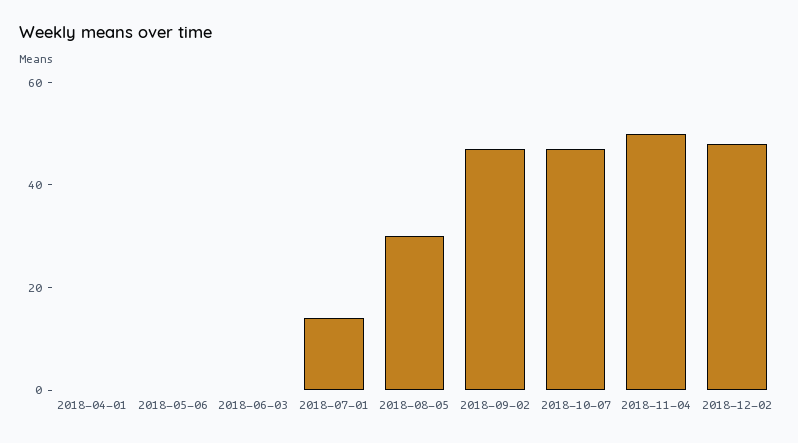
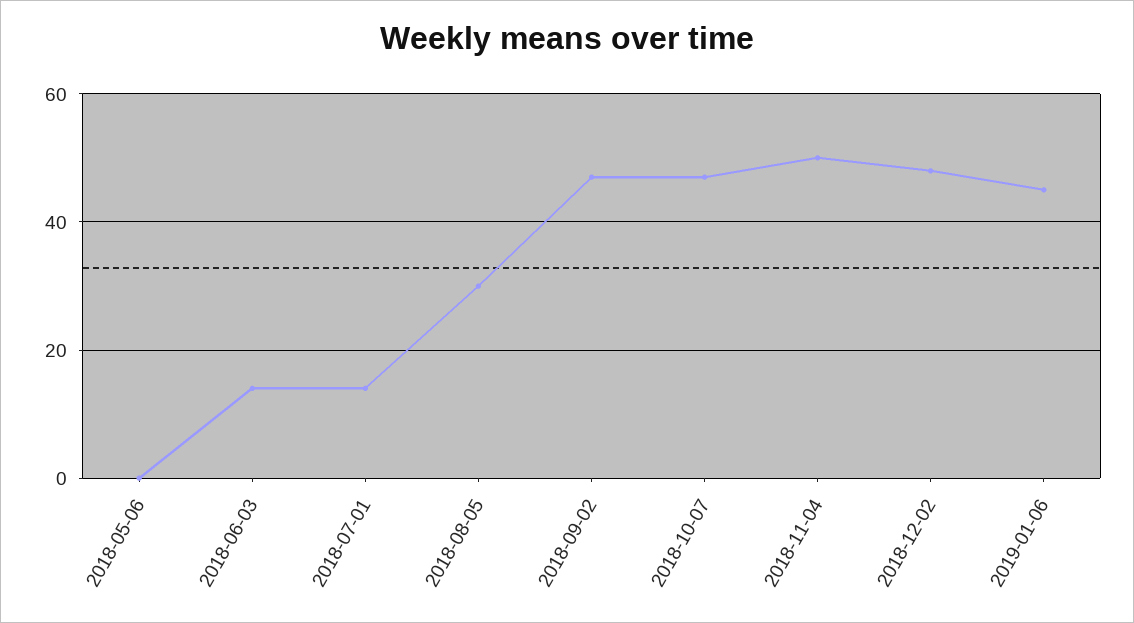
2018-04-01: 0 -> none
2018-06-03: 0 -> 15
2019-01-06: none -> 45

